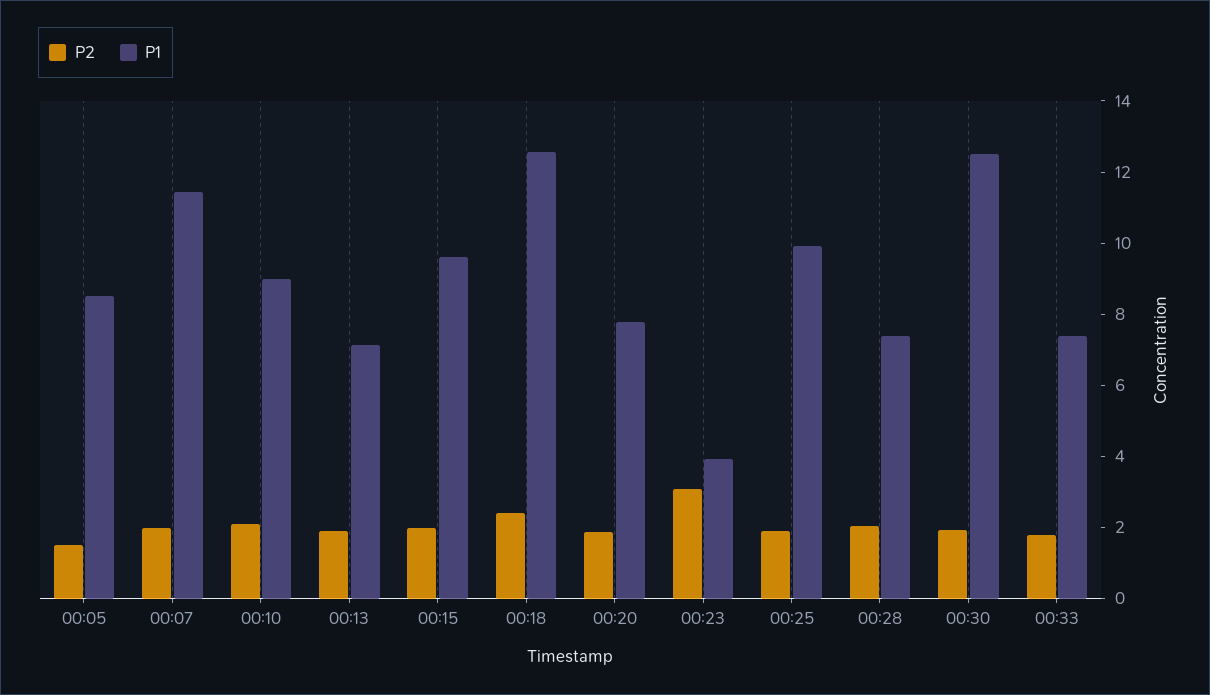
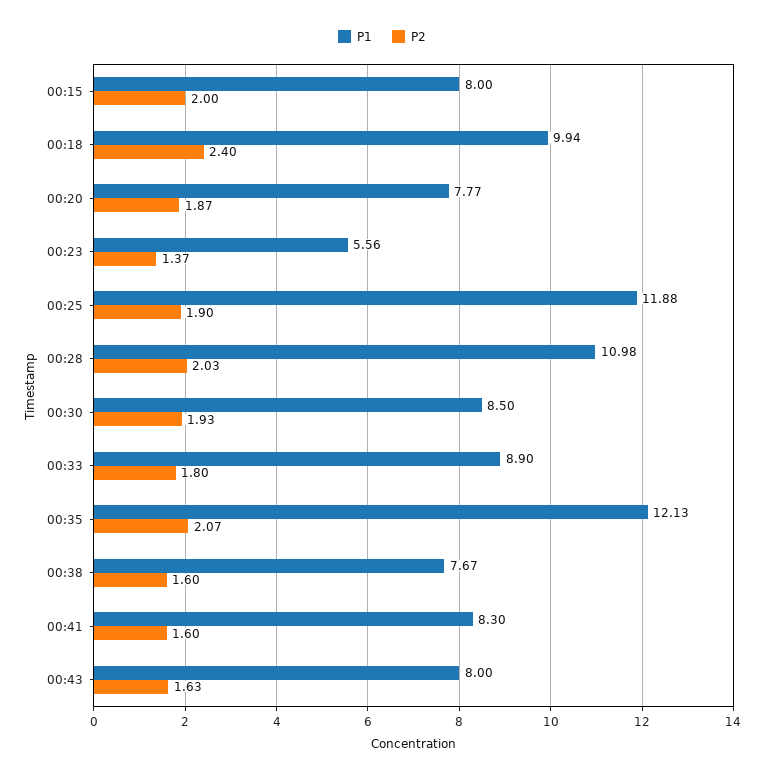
P2, 00:05: 1.5 -> none
P1, 00:05: 8.5 -> none
P2, 00:07: 2 -> none
P1, 00:07: 11.5 -> none
P2, 00:10: 2 -> none
P1, 00:10: 9 -> none
P2, 00:13: 2 -> none
P1, 00:13: 7 -> none
P1, 00:15: 9.5 -> 8
P1, 00:18: 12.5 -> 9.94
P2, 00:23: 3 -> 1.37
P1, 00:23: 4 -> 5.56
P1, 00:25: 10 -> 11.88
P1, 00:28: 7.5 -> 10.98
P1, 00:30: 12.5 -> 8.5
P1, 00:33: 7.5 -> 8.9
P1, 00:35: none -> 12.13
P2, 00:35: none -> 2.07
P1, 00:38: none -> 7.67
P2, 00:38: none -> 1.6
P1, 00:41: none -> 8.3
P2, 00:41: none -> 1.6
P1, 00:43: none -> 8
P2, 00:43: none -> 1.63

